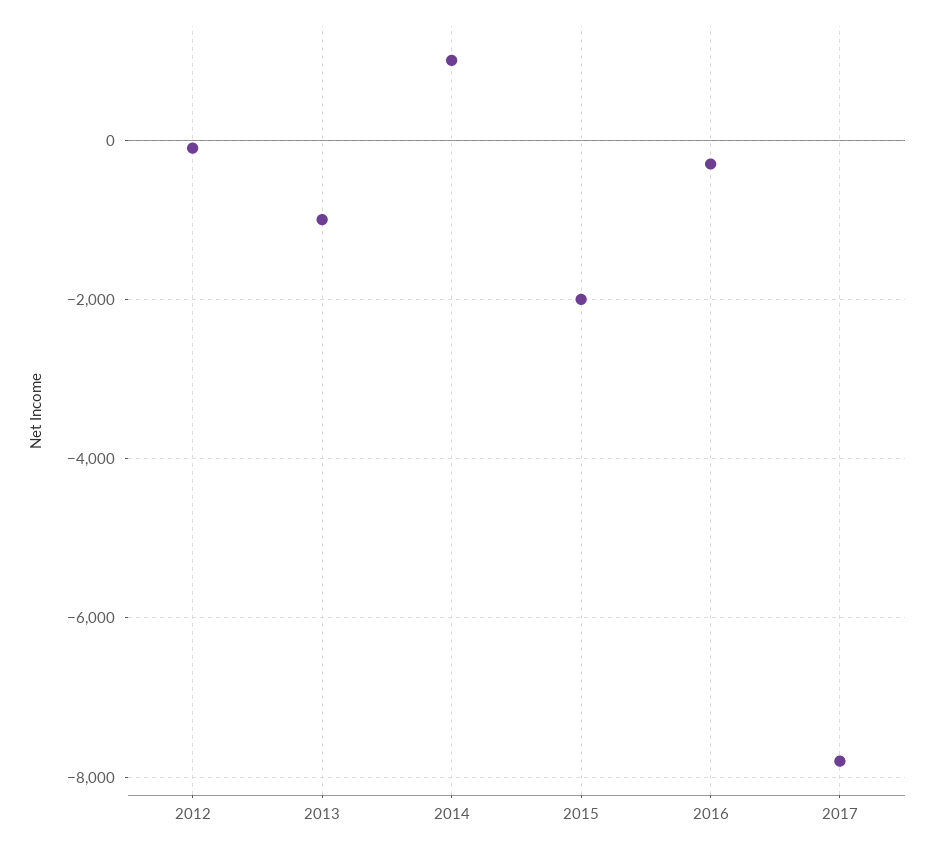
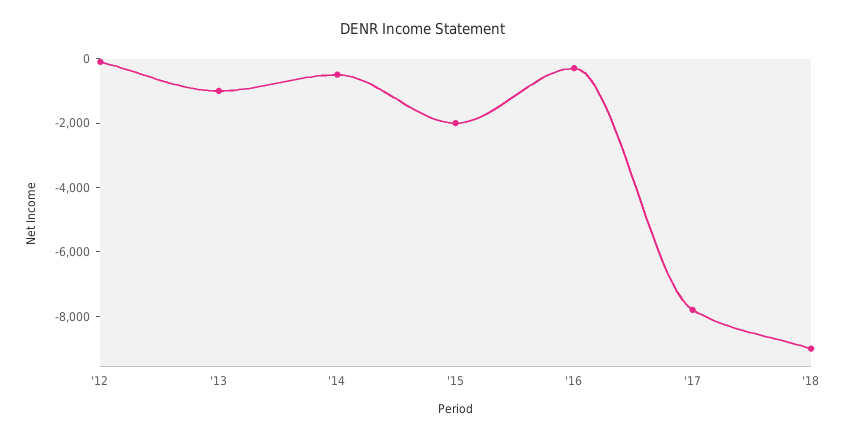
2014: 1000 -> -500
'18: none -> -9000

